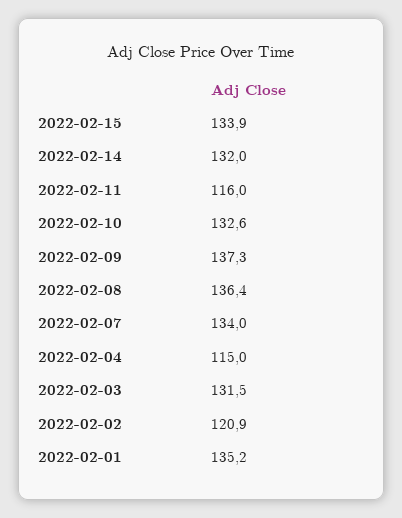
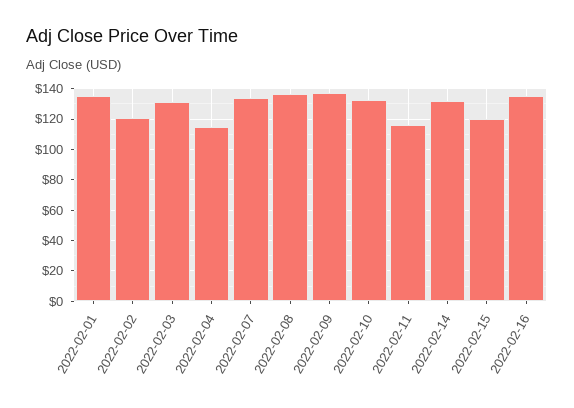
2022-02-15: 133.9 -> 120
2022-02-16: none -> 135

